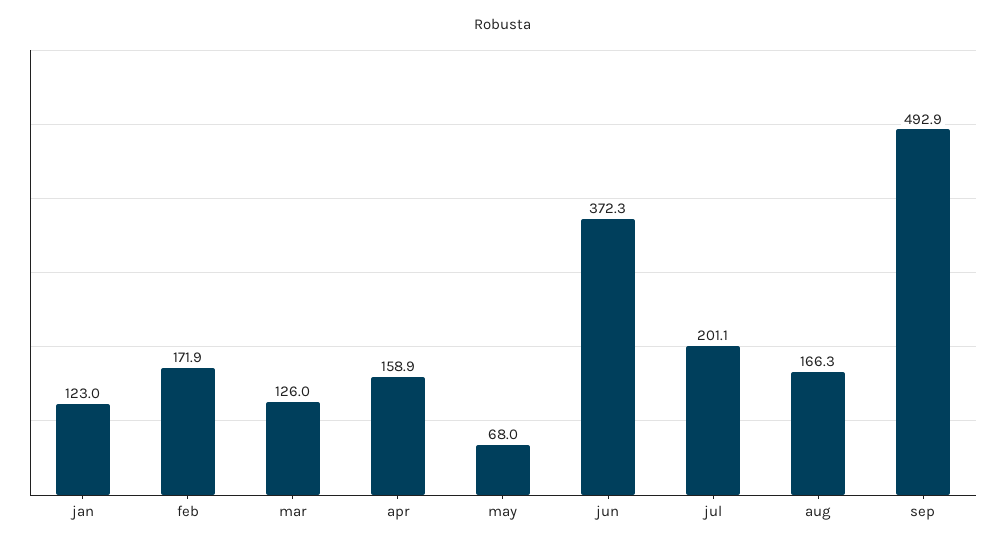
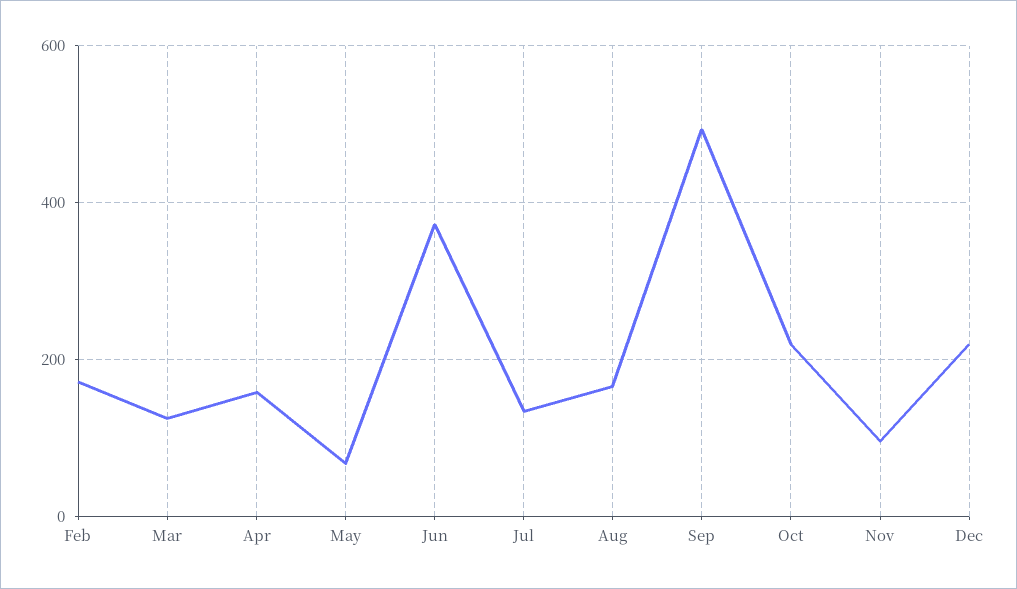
jan: 123 -> none
jul: 201.1 -> 140
Oct: none -> 220
Nov: none -> 100
Dec: none -> 220

